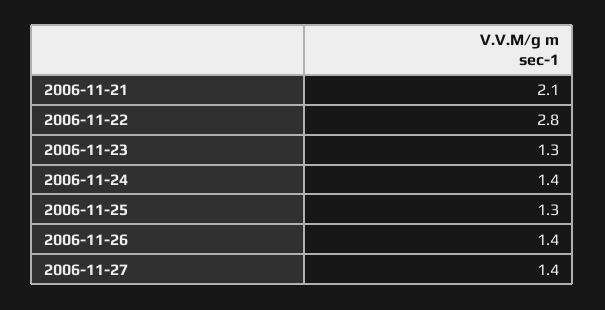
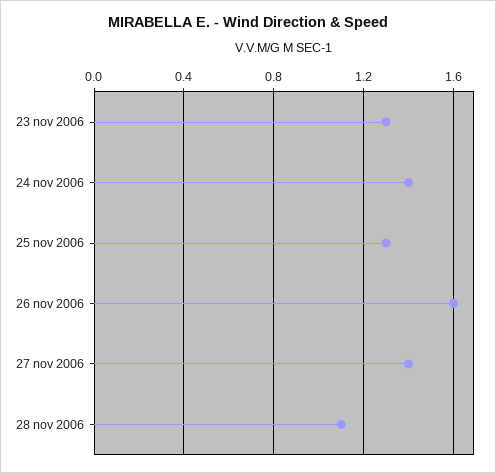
2006-11-21: 2.1 -> none
2006-11-22: 2.8 -> none
2006-11-26: 1.4 -> 1.6
28 nov 2006: none -> 1.1

